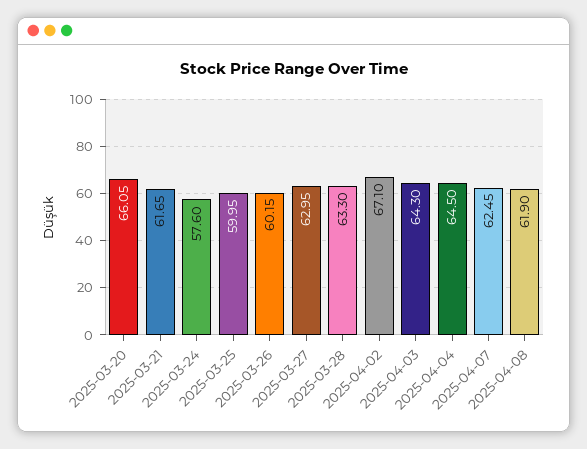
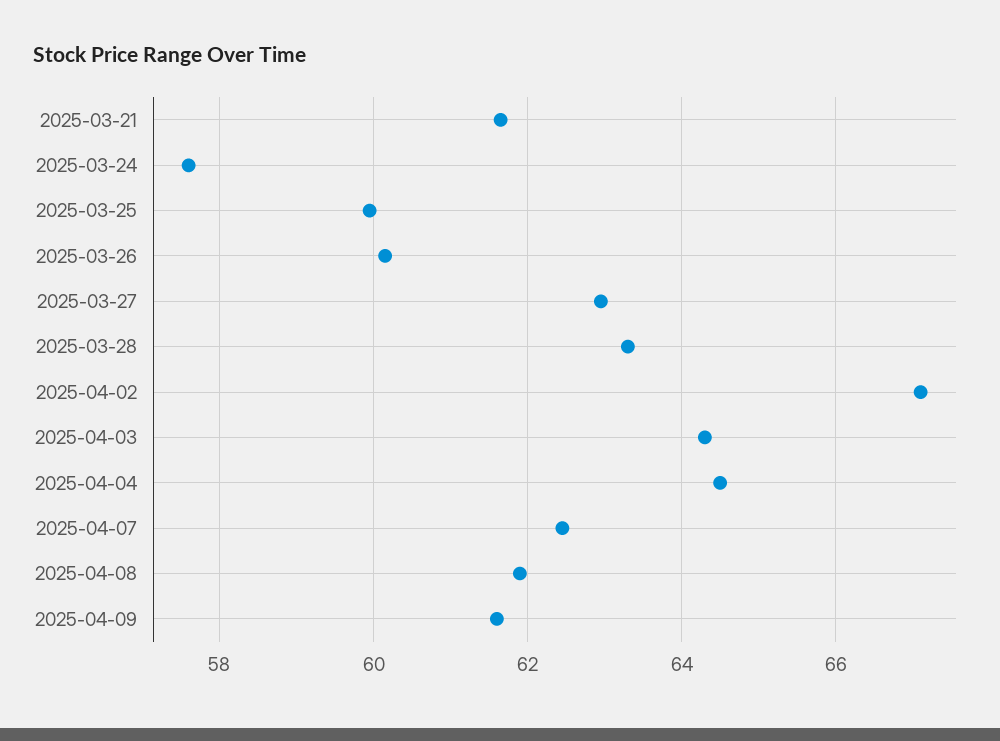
2025-03-20: 66.05 -> none
2025-04-09: none -> 61.6

